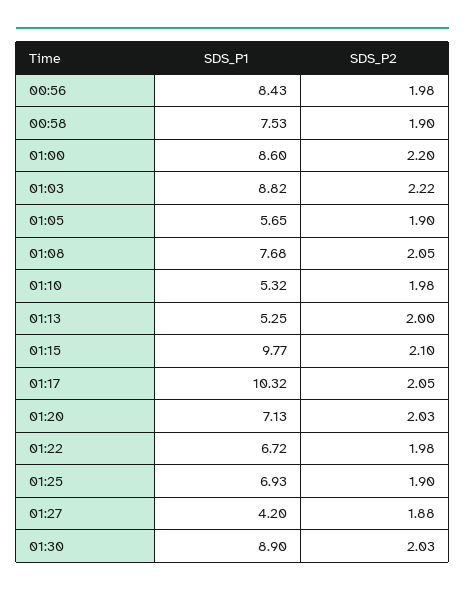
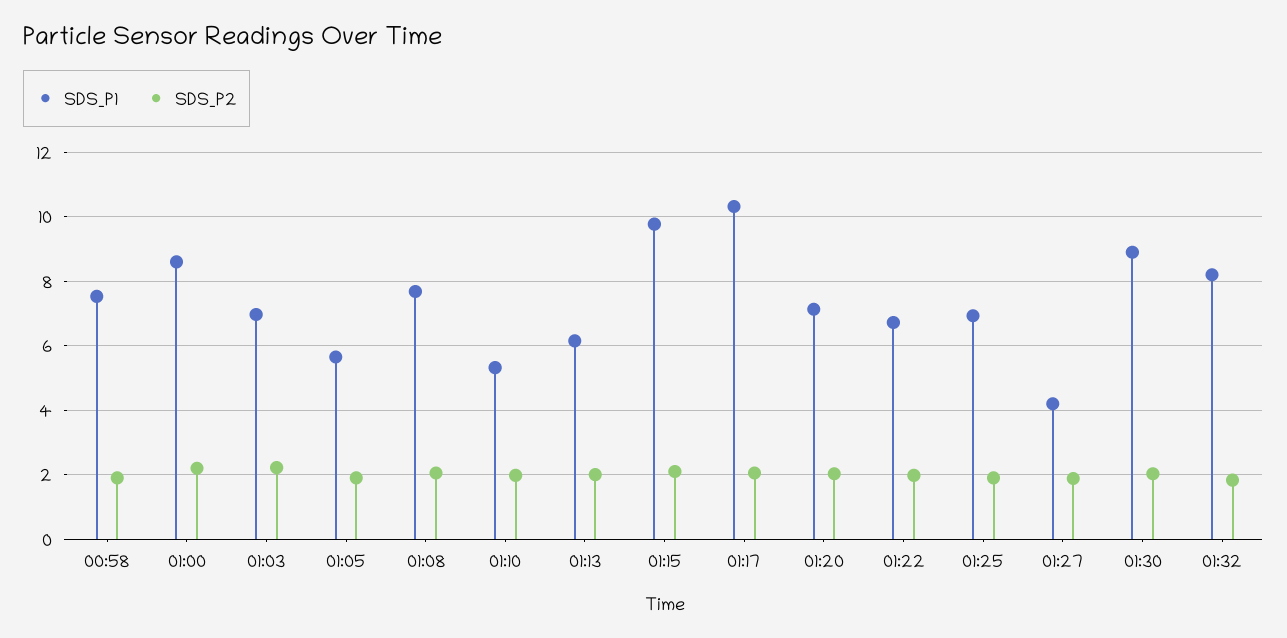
SDS_P1, 00:56: 8.43 -> none
SDS_P2, 00:56: 1.98 -> none
SDS_P1, 01:03: 8.82 -> 7
SDS_P1, 01:13: 5.25 -> 6.2
SDS_P1, 01:32: none -> 8.2
SDS_P2, 01:32: none -> 1.8

